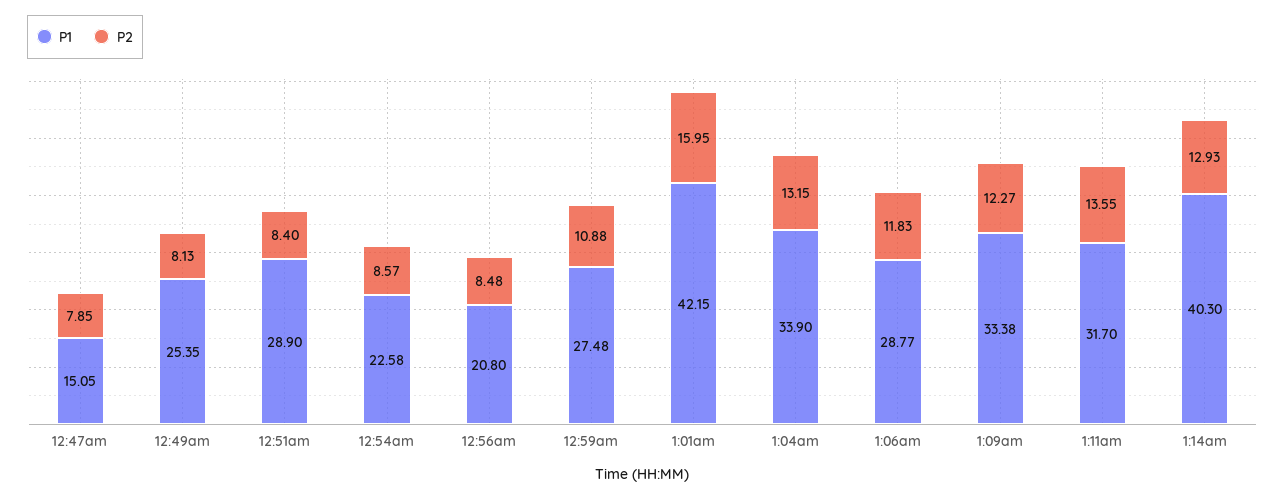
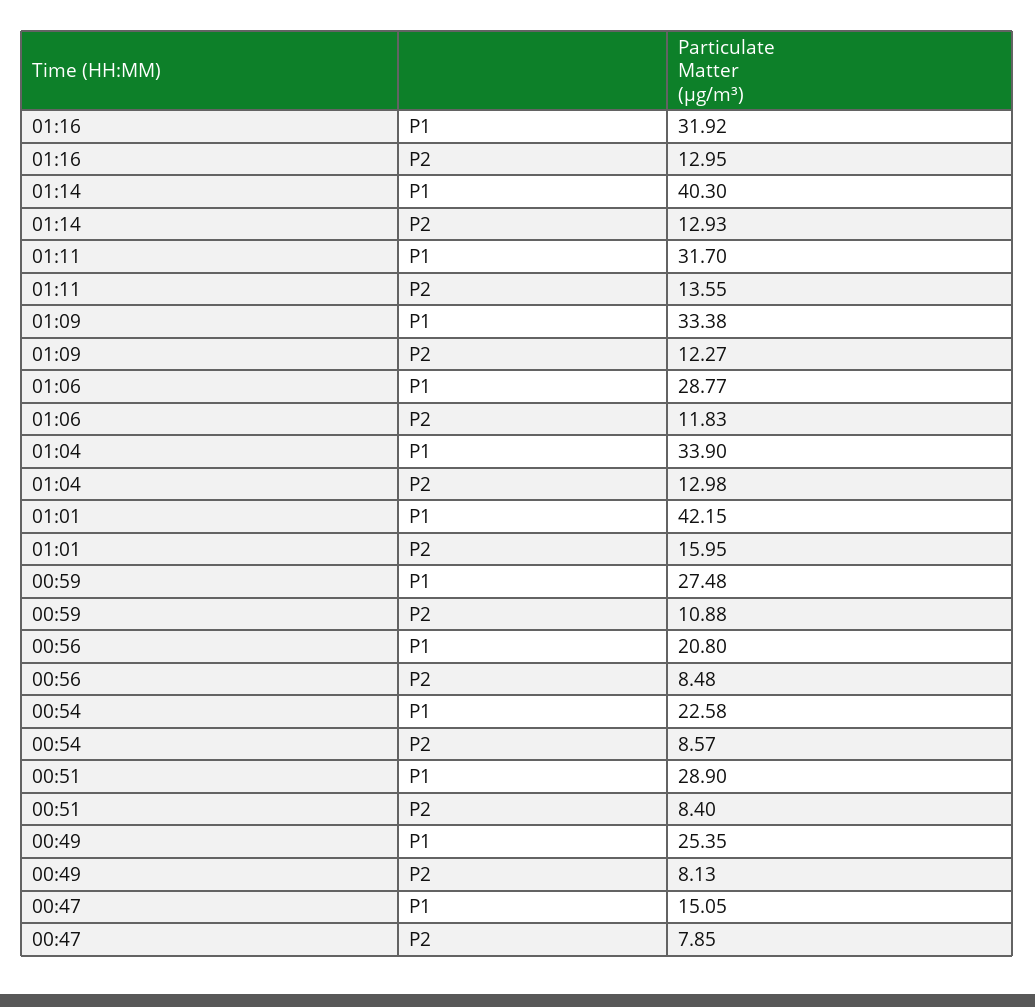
P2, 1:04am: 13.15 -> 12.98
P1, 01:16: none -> 31.92
P2, 01:16: none -> 12.95

